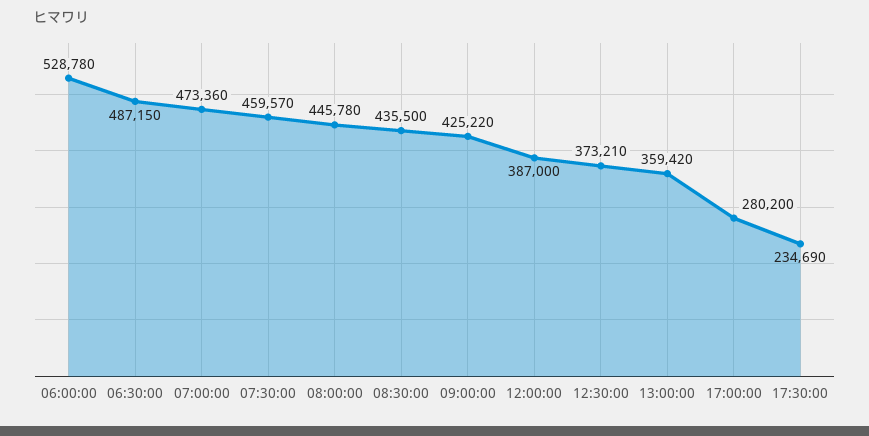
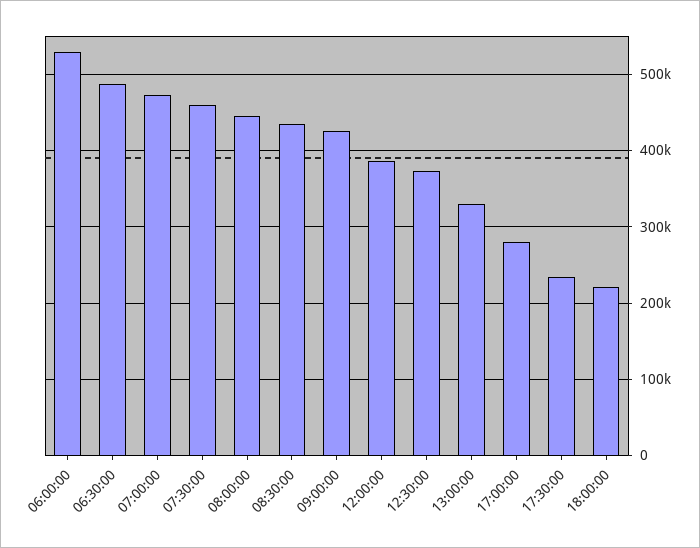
13:00:00: 359420 -> 330000
18:00:00: none -> 220000

